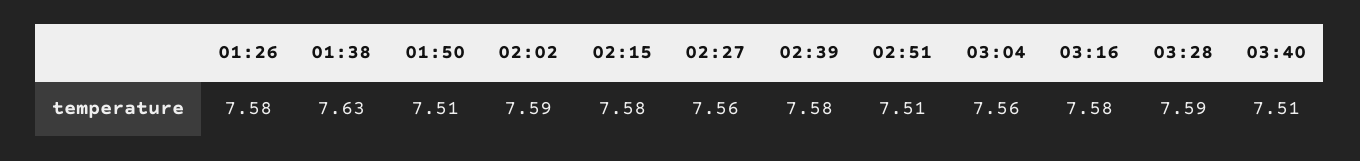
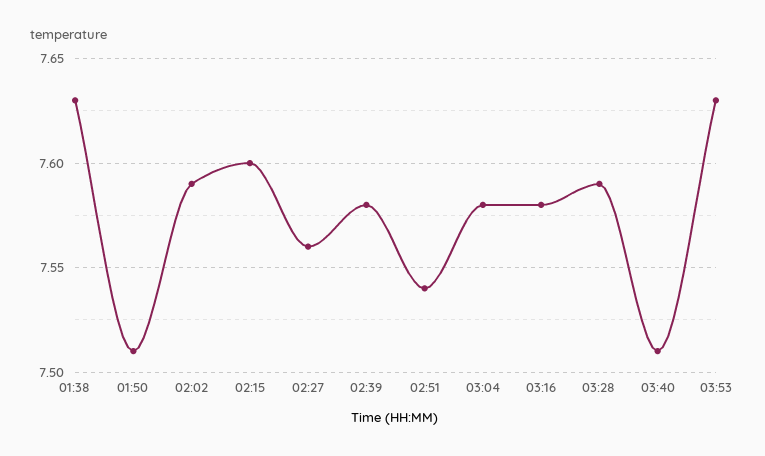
01:26: 7.58 -> none
02:15: 7.58 -> 7.6
02:51: 7.51 -> 7.54
03:04: 7.56 -> 7.58
03:53: none -> 7.63

